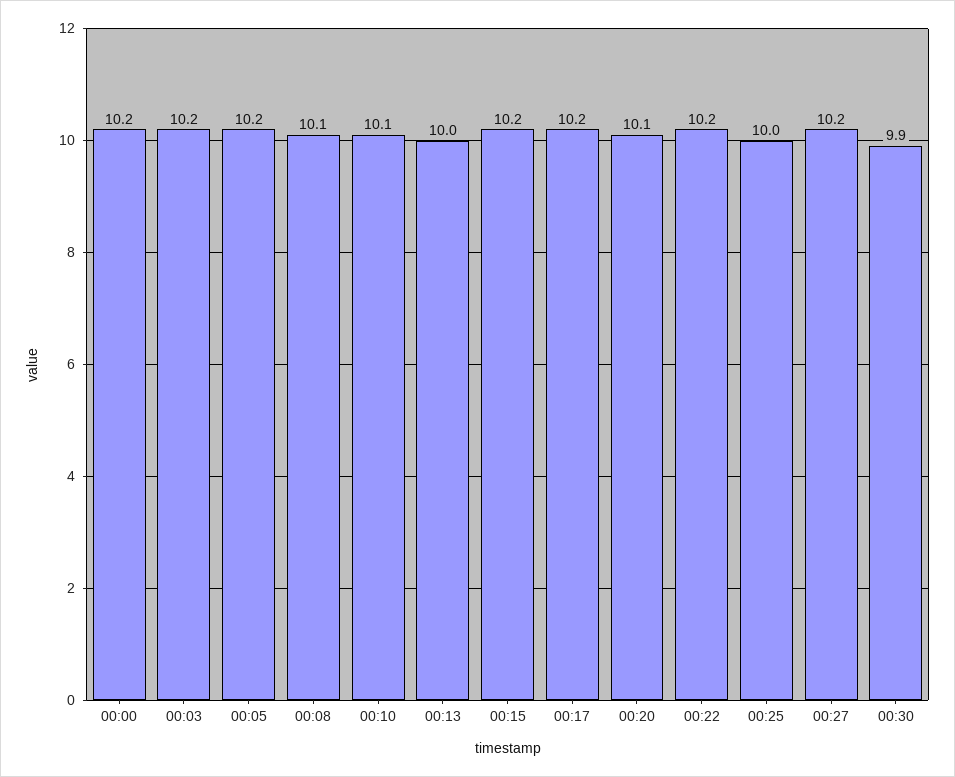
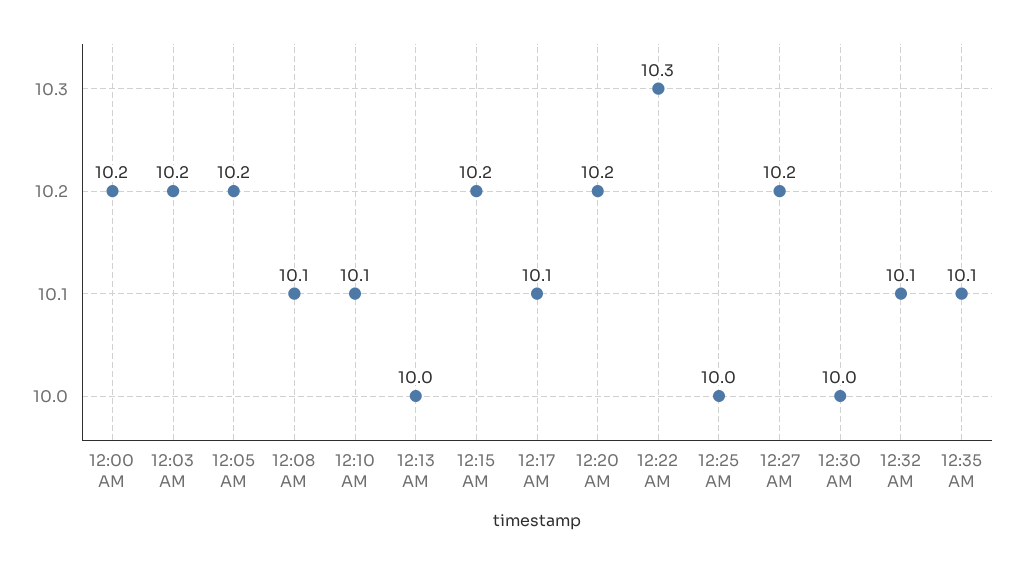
00:17: 10.2 -> 10.1
00:20: 10.1 -> 10.2
00:22: 10.2 -> 10.3
00:30: 9.9 -> 10
12:32 AM: none -> 10.1
12:35 AM: none -> 10.1

